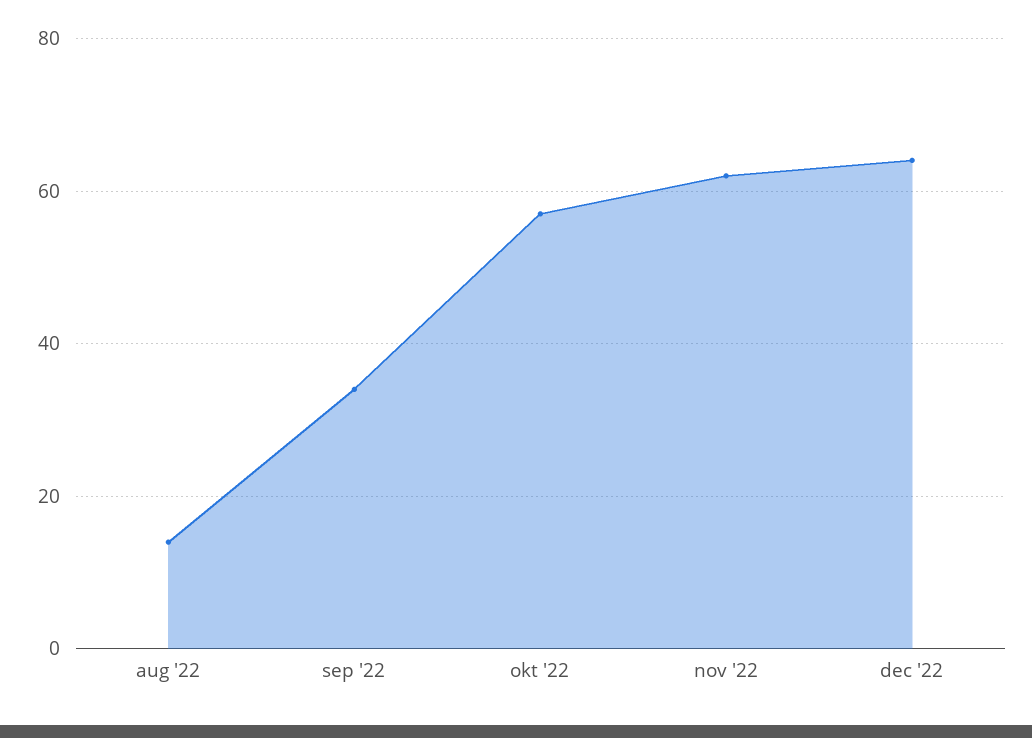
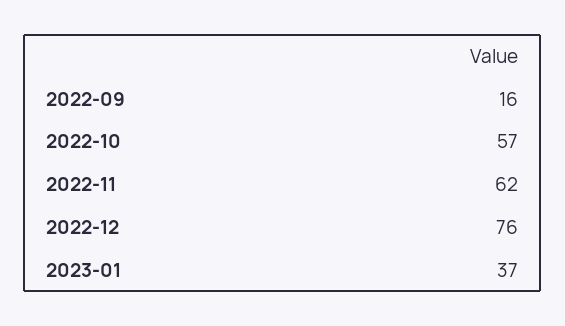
aug '22: 15 -> none
sep '22: 35 -> 16
dec '22: 65 -> 76
2023-01: none -> 37

